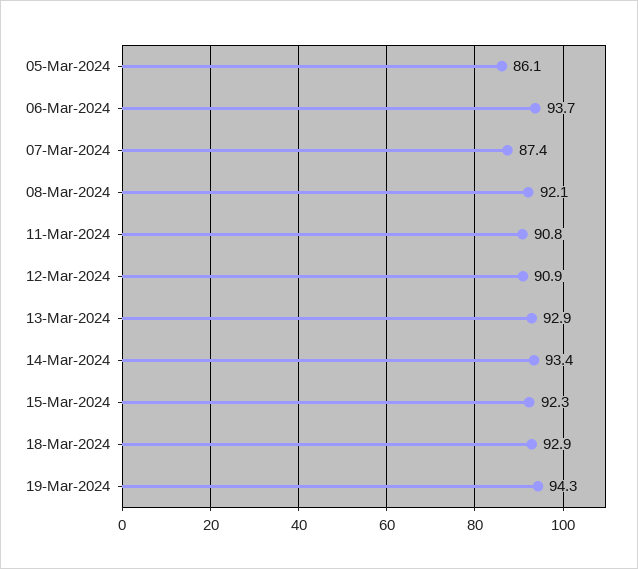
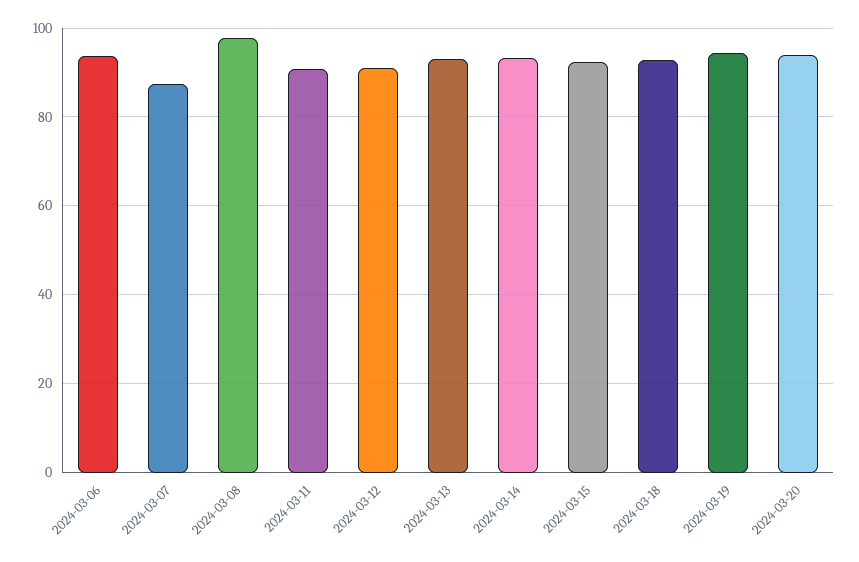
05-Mar-2024: 86.1 -> none
08-Mar-2024: 92.1 -> 98
2024-03-20: none -> 94

